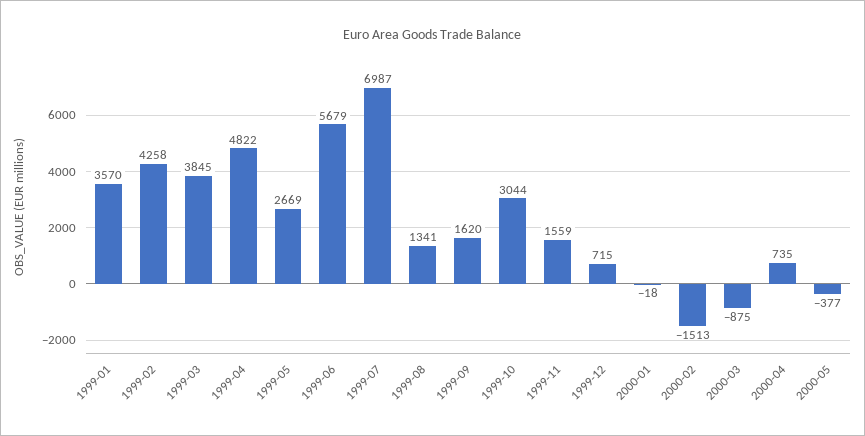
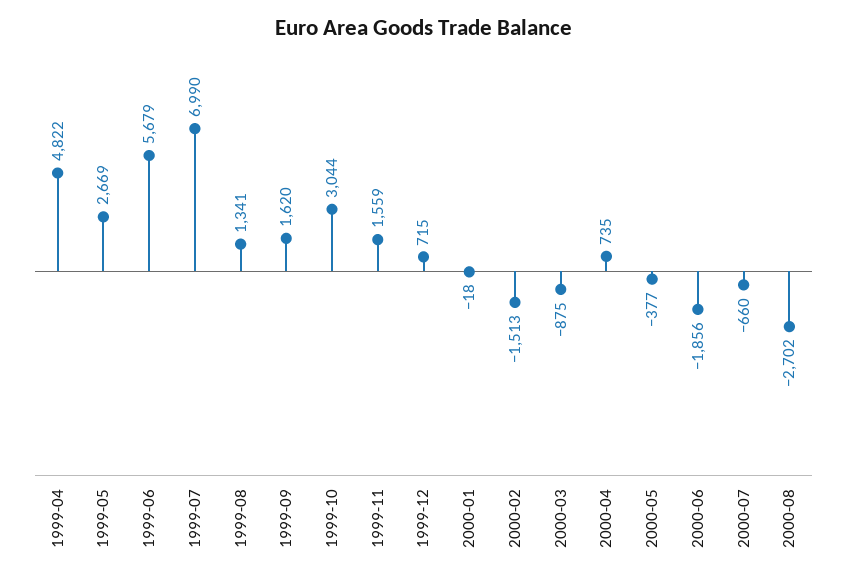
1999-01: 3570 -> none
1999-02: 4258 -> none
1999-03: 3845 -> none
1999-07: 6987 -> 6990
2000-06: none -> -1856
2000-07: none -> -660
2000-08: none -> -2702

